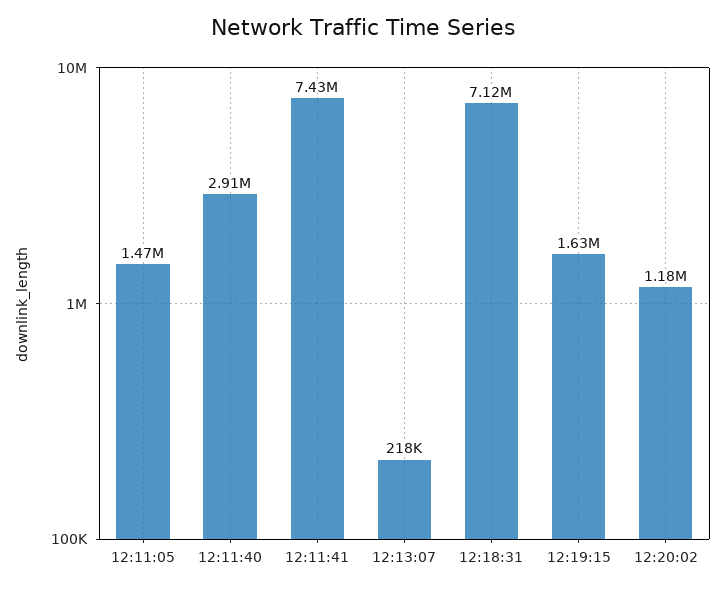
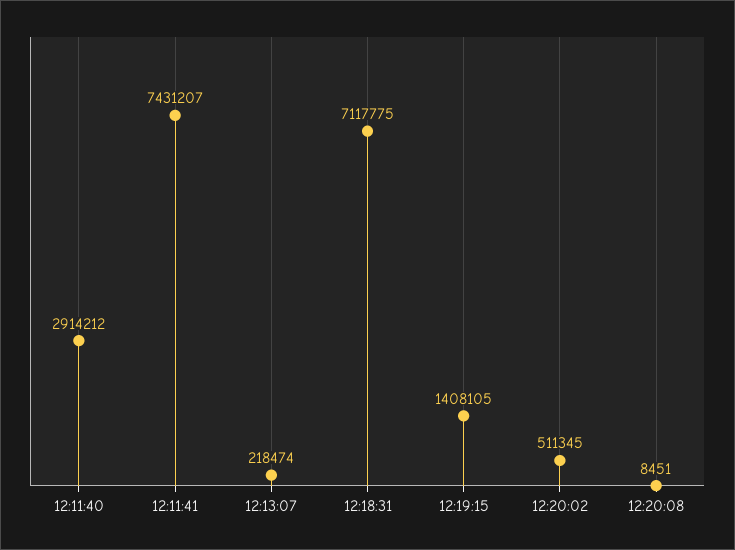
12:11:05: 1470000 -> none
12:19:15: 1630000 -> 1408105
12:20:02: 1180000 -> 511345
12:20:08: none -> 8451

